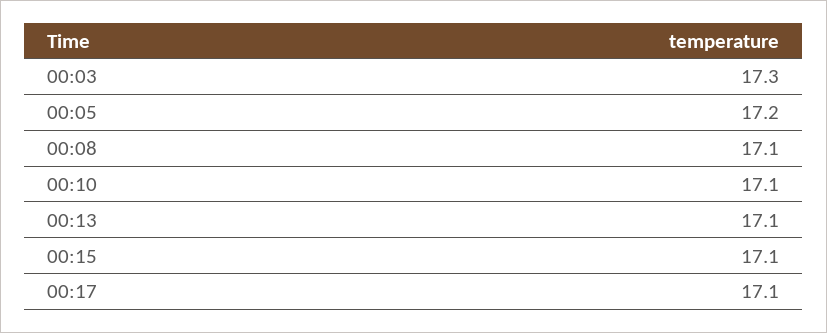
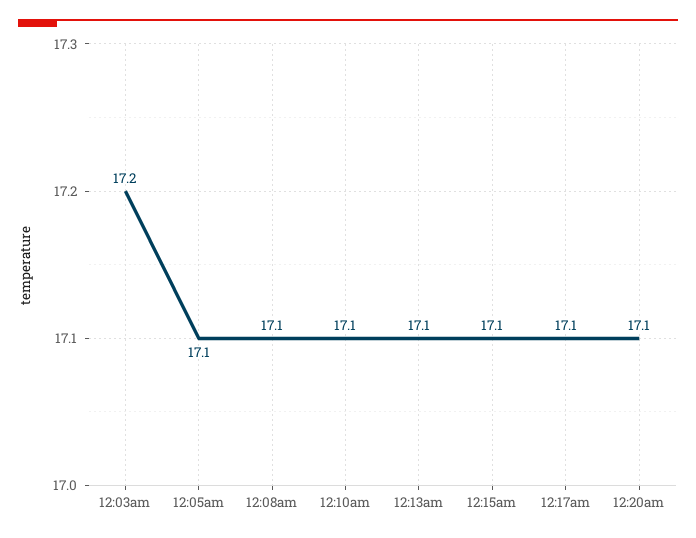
00:03: 17.3 -> 17.2
00:05: 17.2 -> 17.1
12:20am: none -> 17.1

